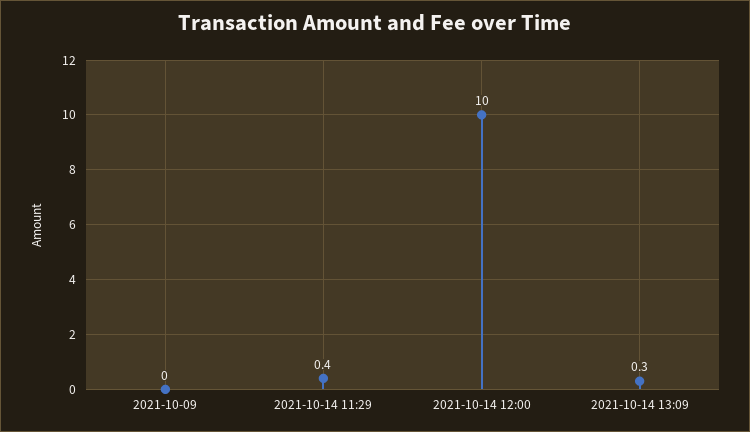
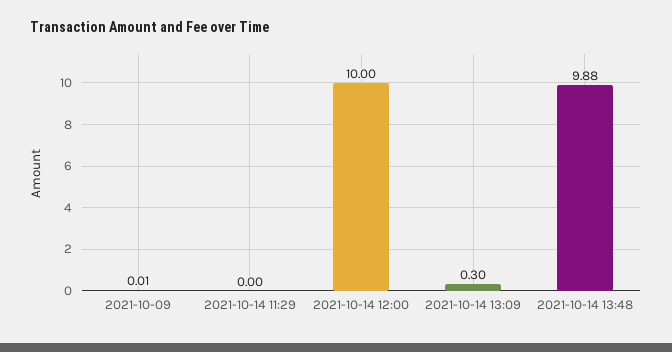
2021-10-14 11:29: 0.4 -> 0
2021-10-14 13:48: none -> 9.88

